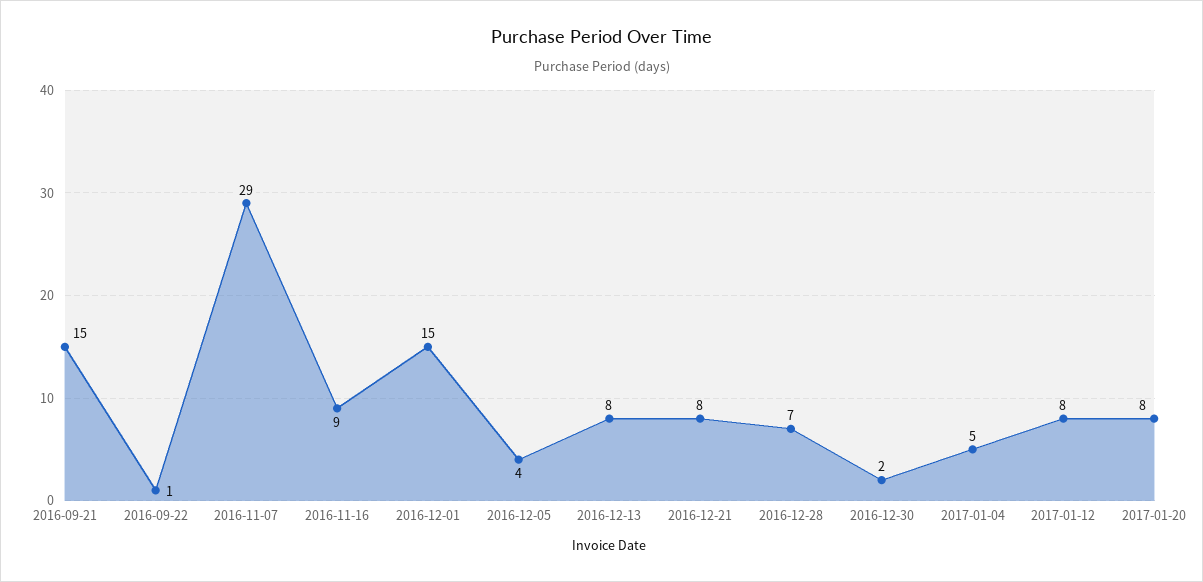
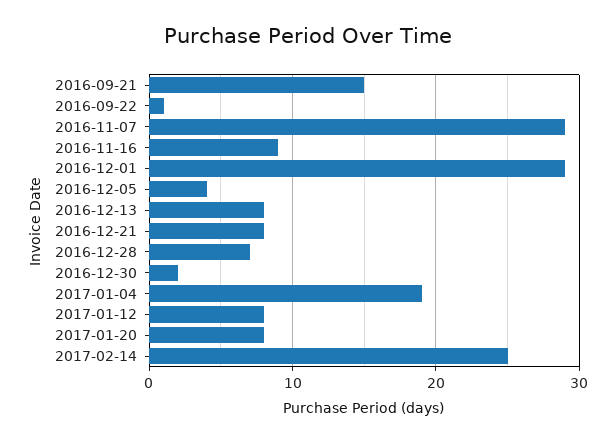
2016-12-01: 15 -> 29
2017-01-04: 5 -> 19
2017-02-14: none -> 25

